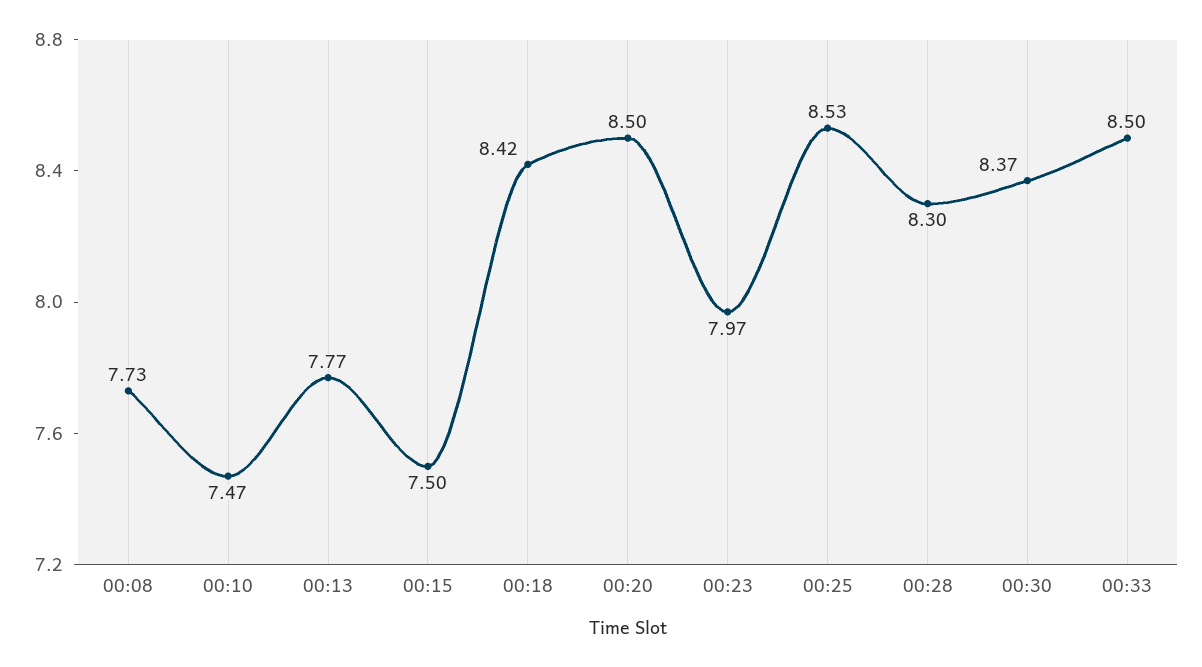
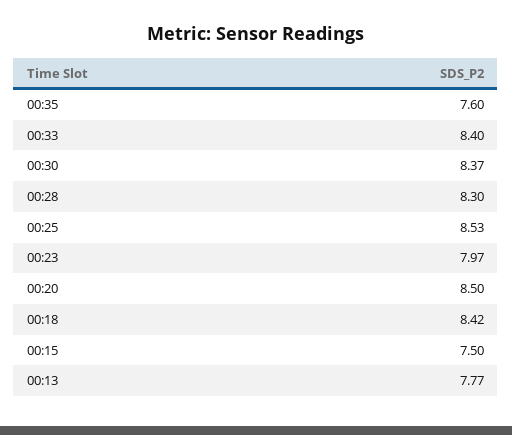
00:08: 7.73 -> none
00:10: 7.47 -> none
00:33: 8.5 -> 8.4
00:35: none -> 7.6

